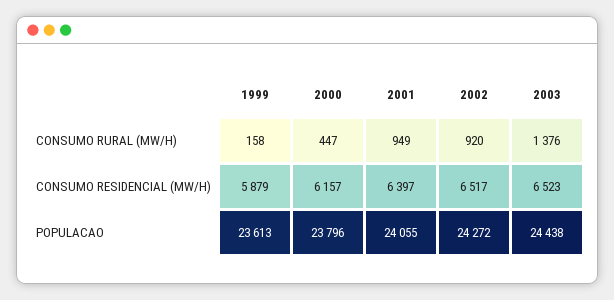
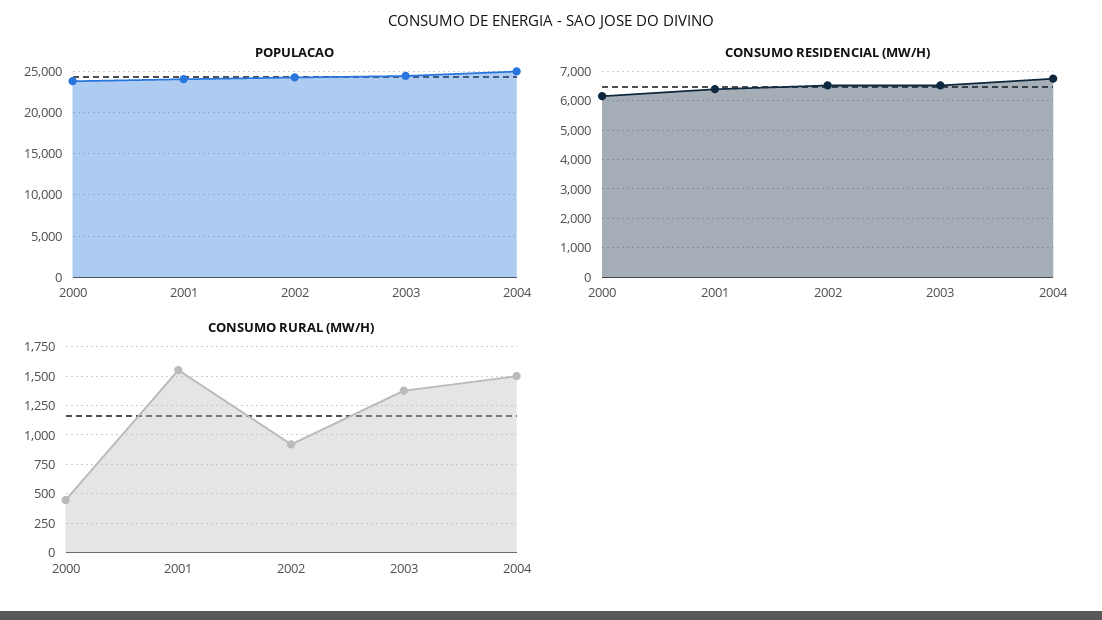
CONSUMO RURAL (MW/H), 1999: 158 -> none
CONSUMO RURAL (MW/H), 2001: 949 -> 1500
CONSUMO RESIDENCIAL (MW/H), 1999: 5879 -> none
POPULACAO, 1999: 23613 -> none
POPULACAO, 2004: none -> 25000
CONSUMO RESIDENCIAL (MW/H), 2004: none -> 6750
CONSUMO RURAL (MW/H), 2004: none -> 1500

